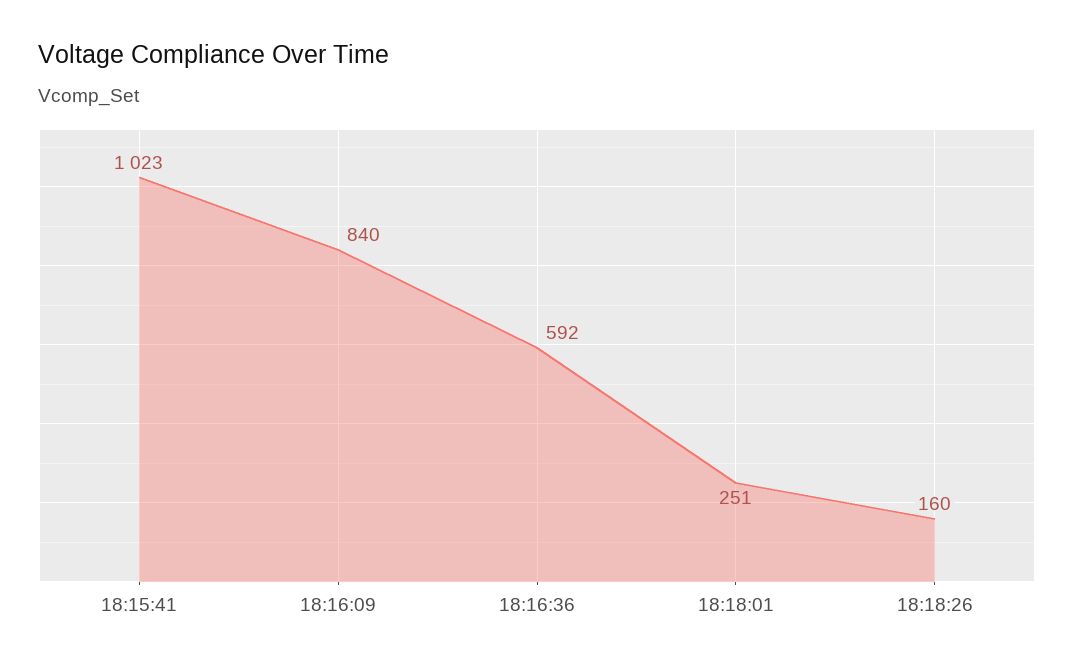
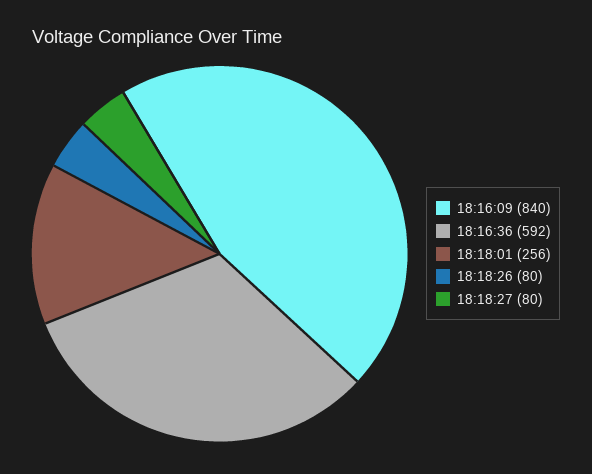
18:15:41: 1023 -> none
18:18:01: 251 -> 256
18:18:26: 160 -> 80
18:18:27: none -> 80

